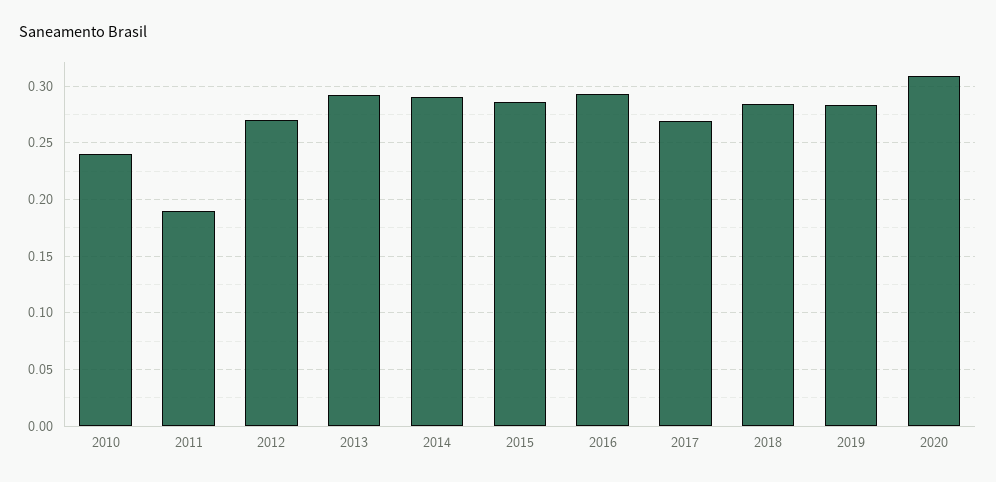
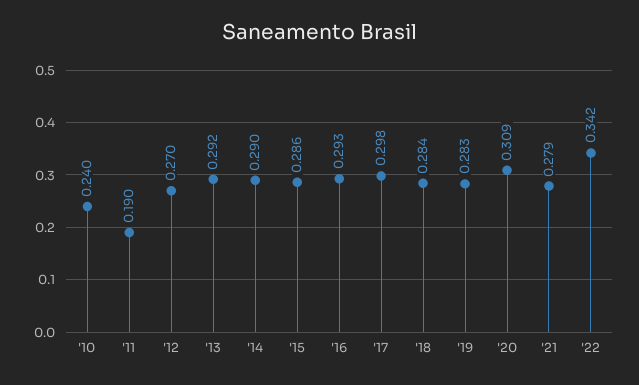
2017: 0.27 -> 0.298
'21: none -> 0.279
'22: none -> 0.342

